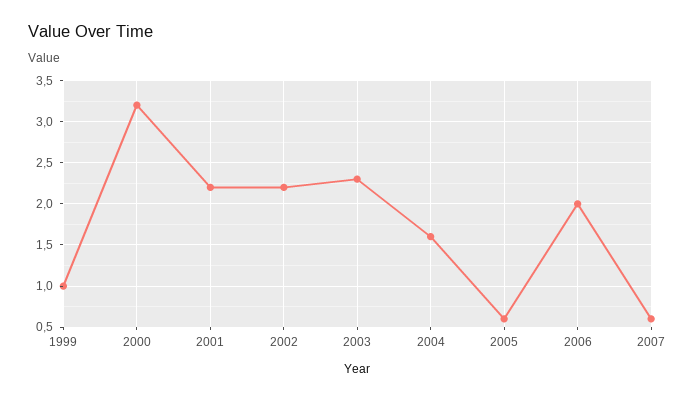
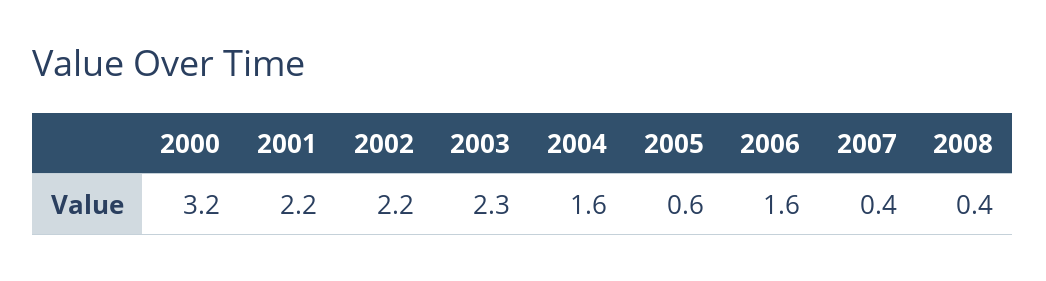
1999: 1 -> none
2006: 2 -> 1.6
2007: 0.6 -> 0.4
2008: none -> 0.4

